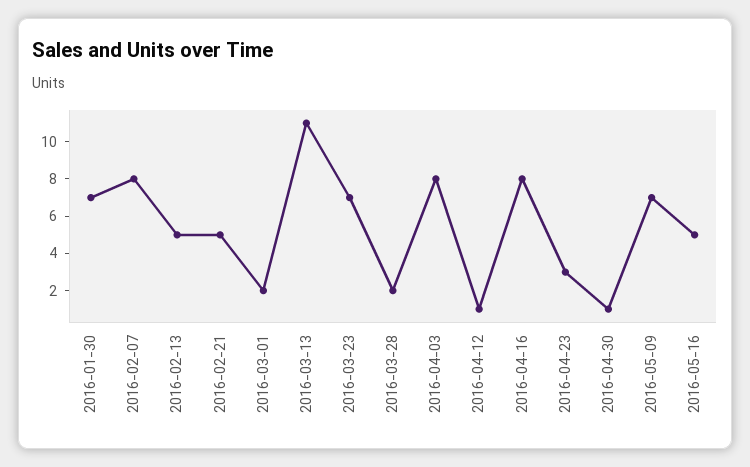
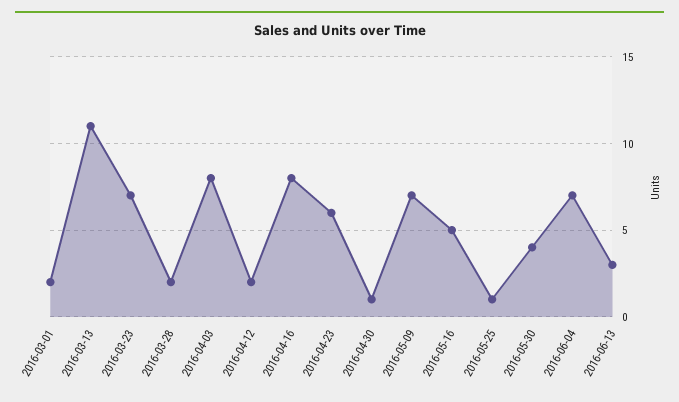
2016-01-30: 7 -> none
2016-02-07: 8 -> none
2016-02-13: 5 -> none
2016-02-21: 5 -> none
2016-04-12: 1 -> 2
2016-04-23: 3 -> 6
2016-05-25: none -> 1
2016-05-30: none -> 4
2016-06-04: none -> 7
2016-06-13: none -> 3

